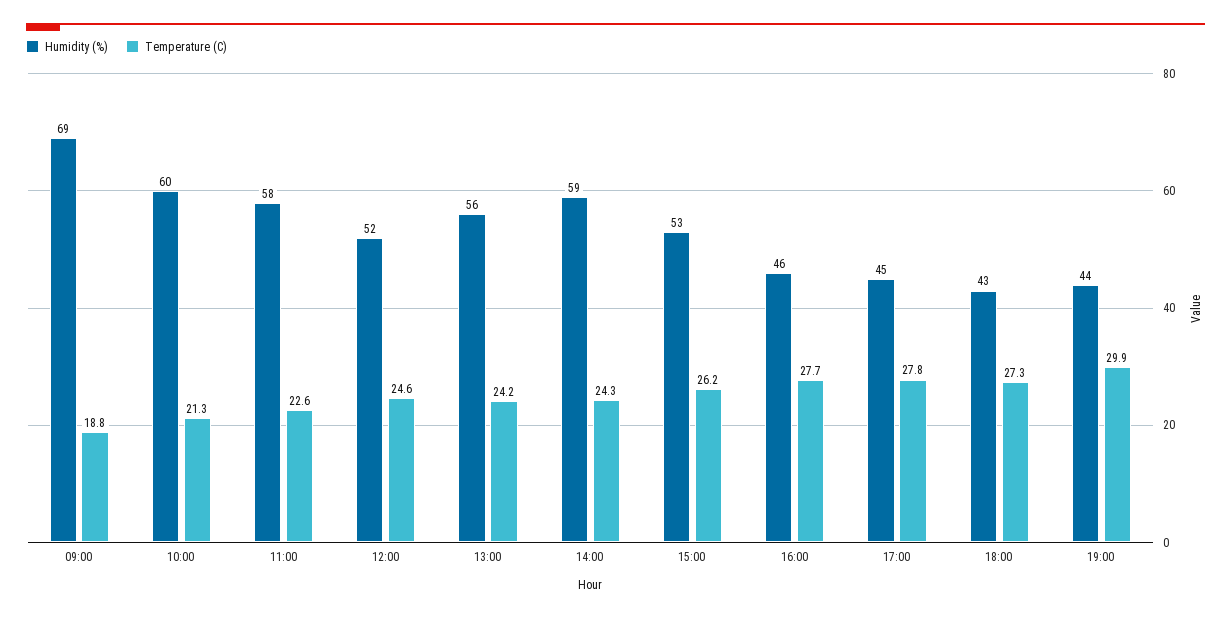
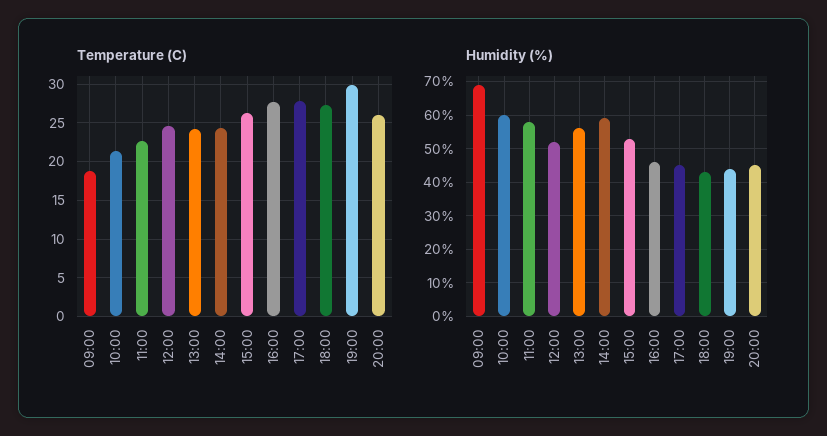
Temperature (C), 20:00: none -> 26
Humidity (%), 20:00: none -> 45

